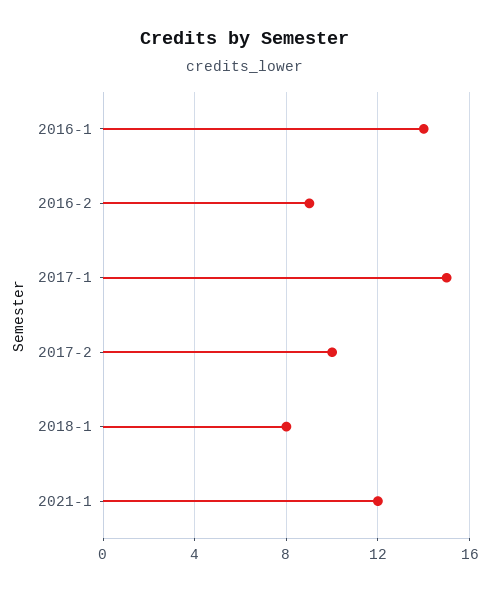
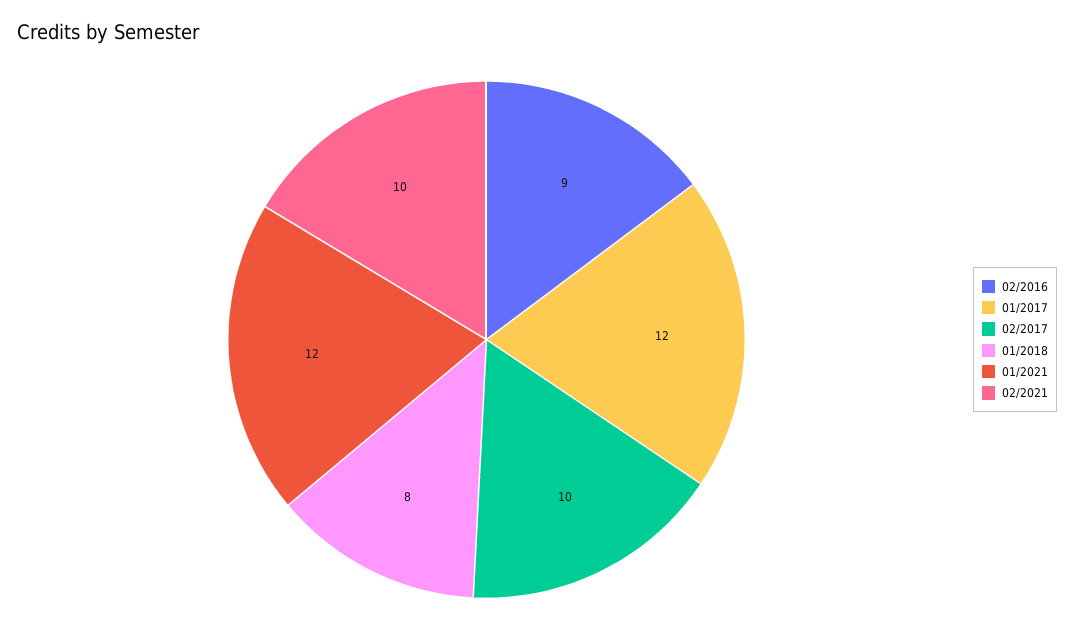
2016-1: 14 -> none
2017-1: 15 -> 12
02/2021: none -> 10

